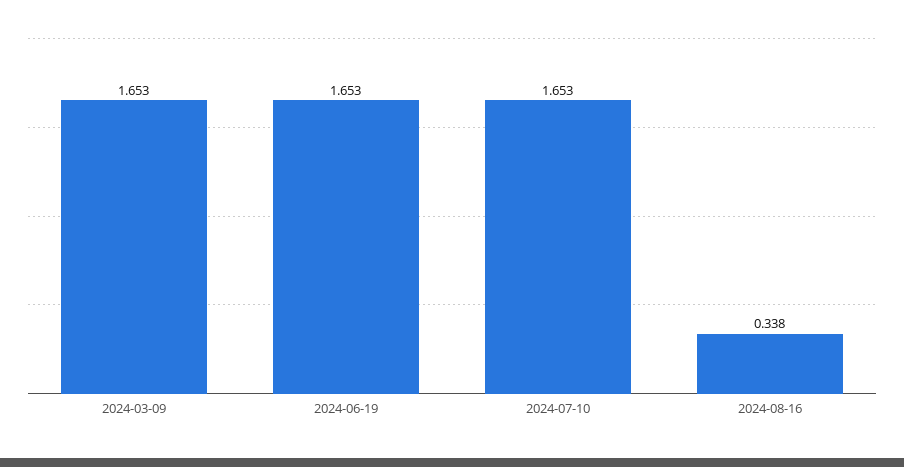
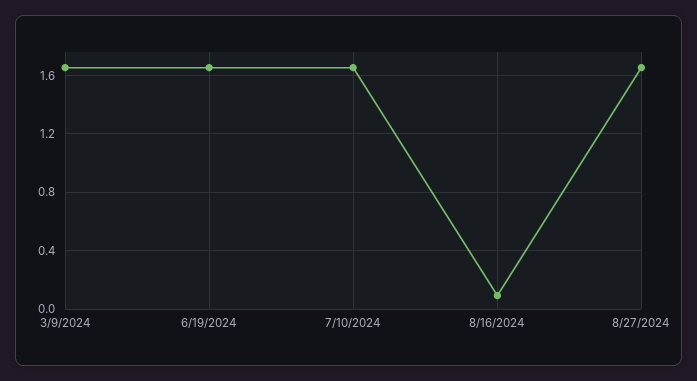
2024-08-16: 0.338 -> 0.1
8/27/2024: none -> 1.65

